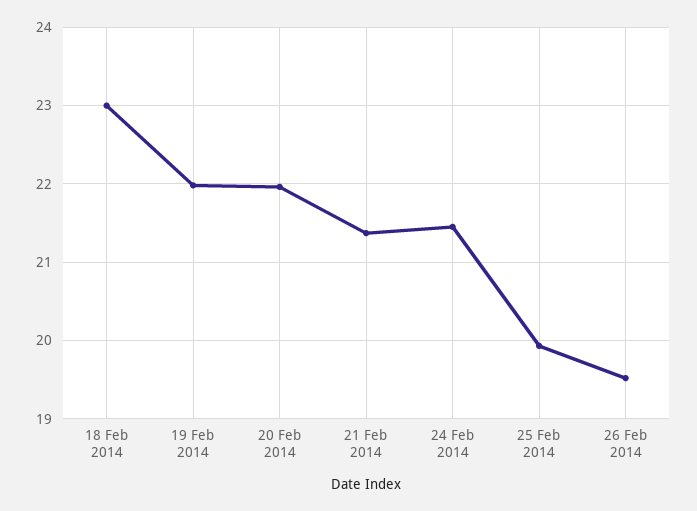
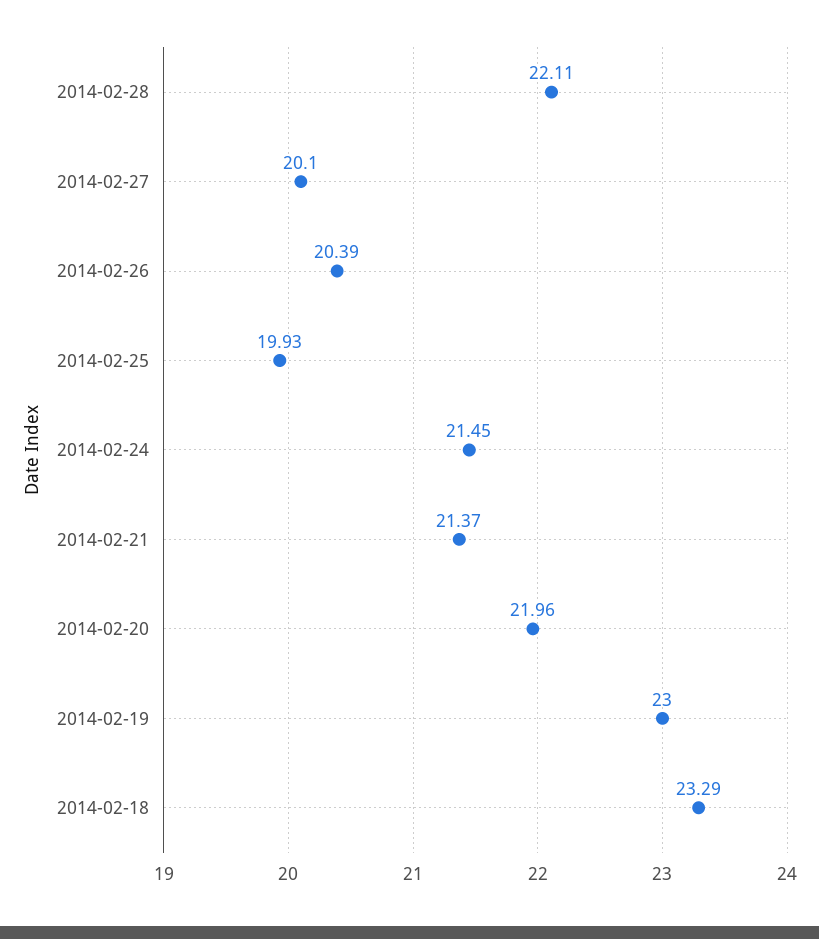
18 Feb 2014: 23 -> 23.29
19 Feb 2014: 22 -> 23
26 Feb 2014: 19.5 -> 20.39
2014-02-28: none -> 22.11
2014-02-27: none -> 20.1

